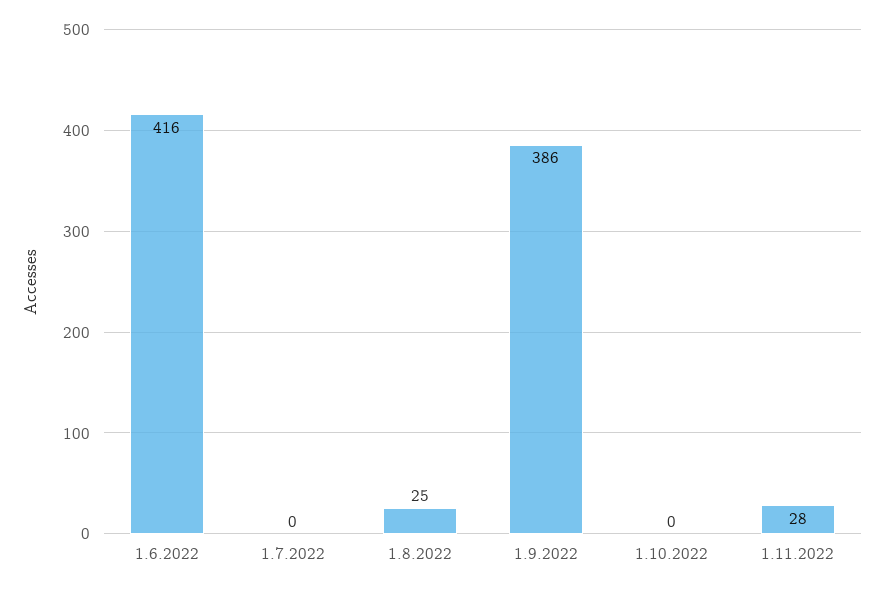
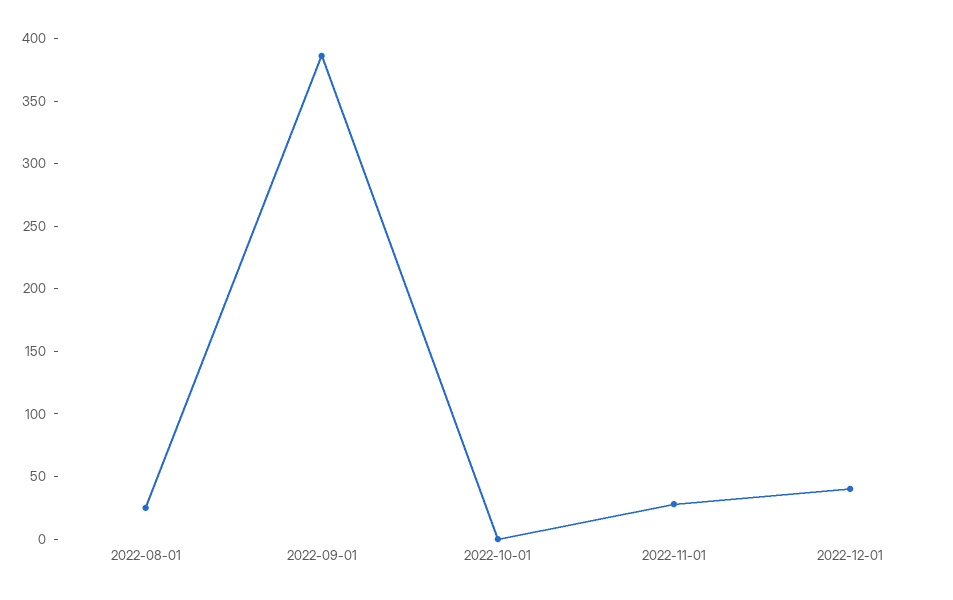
1.6.2022: 416 -> none
1.7.2022: 0 -> none
2022-12-01: none -> 40

